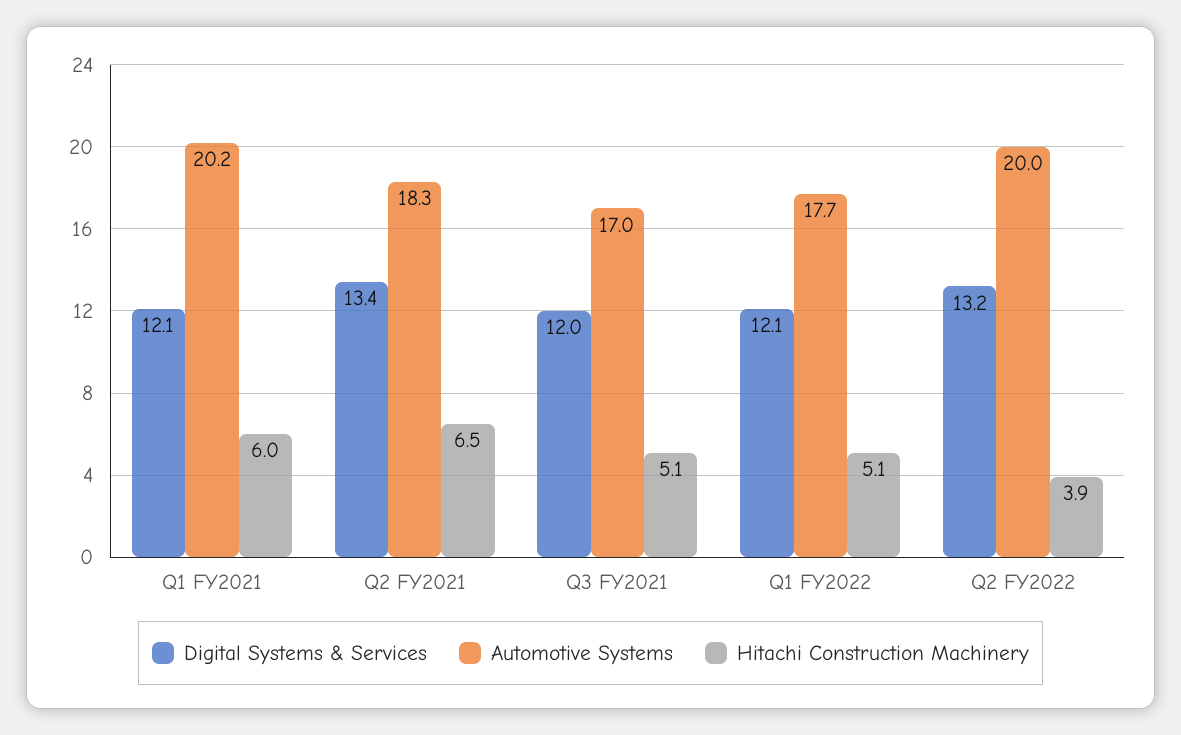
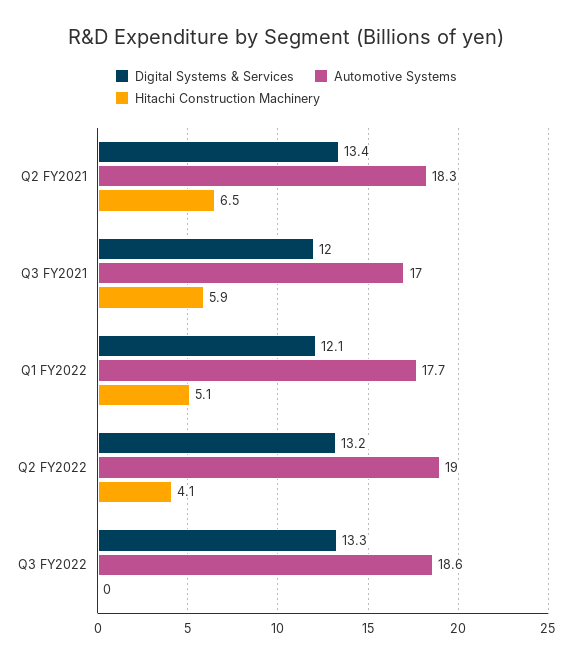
Digital Systems & Services, Q1 FY2021: 12.1 -> none
Automotive Systems, Q1 FY2021: 20.2 -> none
Hitachi Construction Machinery, Q1 FY2021: 6 -> none
Hitachi Construction Machinery, Q3 FY2021: 5.1 -> 5.9
Automotive Systems, Q2 FY2022: 20 -> 19
Hitachi Construction Machinery, Q2 FY2022: 3.9 -> 4.1
Digital Systems & Services, Q3 FY2022: none -> 13.3
Automotive Systems, Q3 FY2022: none -> 18.6
Hitachi Construction Machinery, Q3 FY2022: none -> 0

